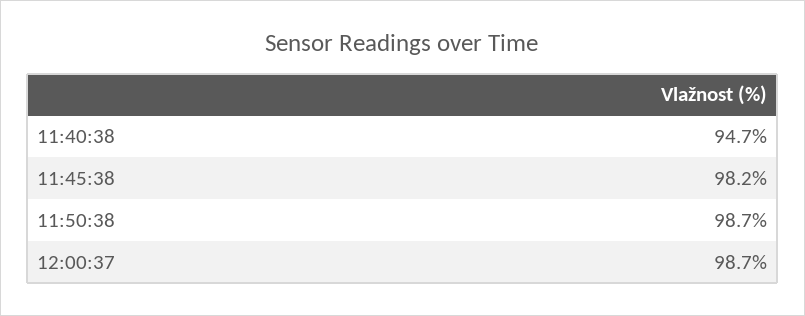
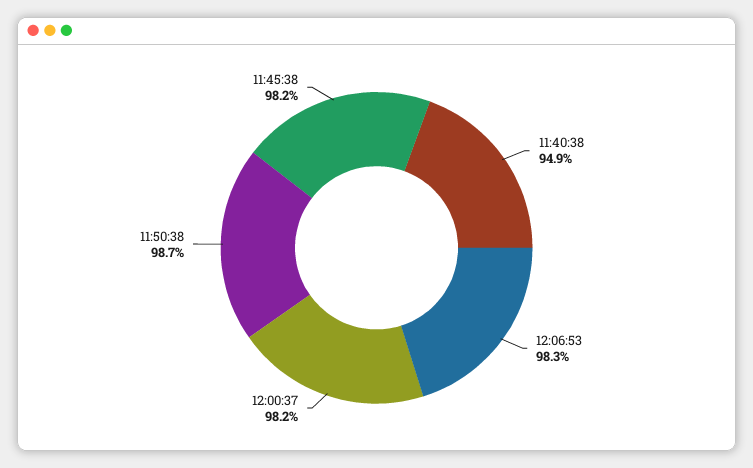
11:40:38: 94.7 -> 94.9
12:00:37: 98.7 -> 98.2
12:06:53: none -> 98.3

